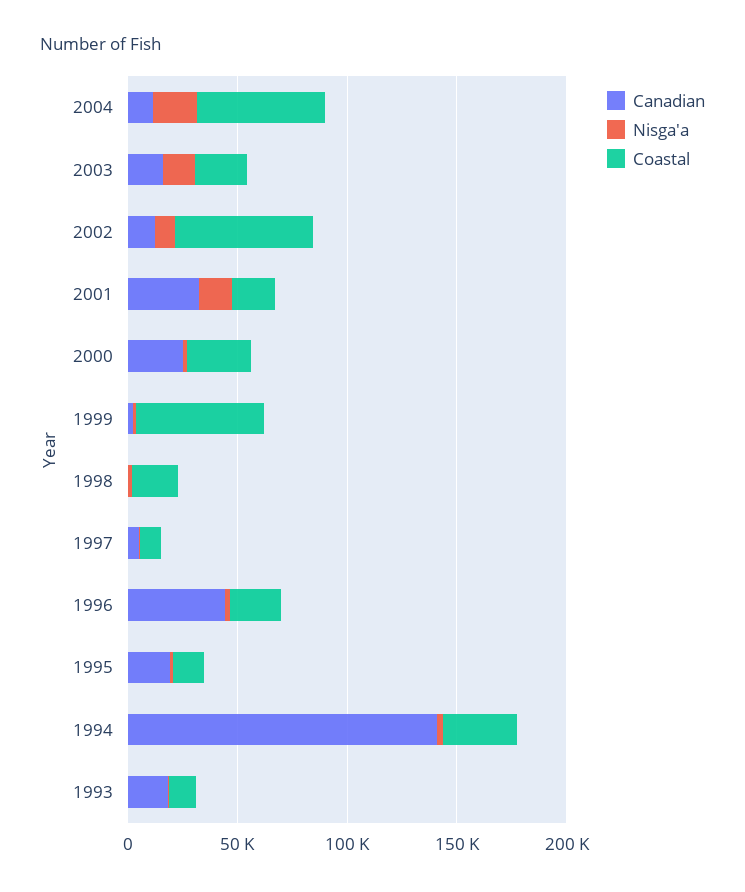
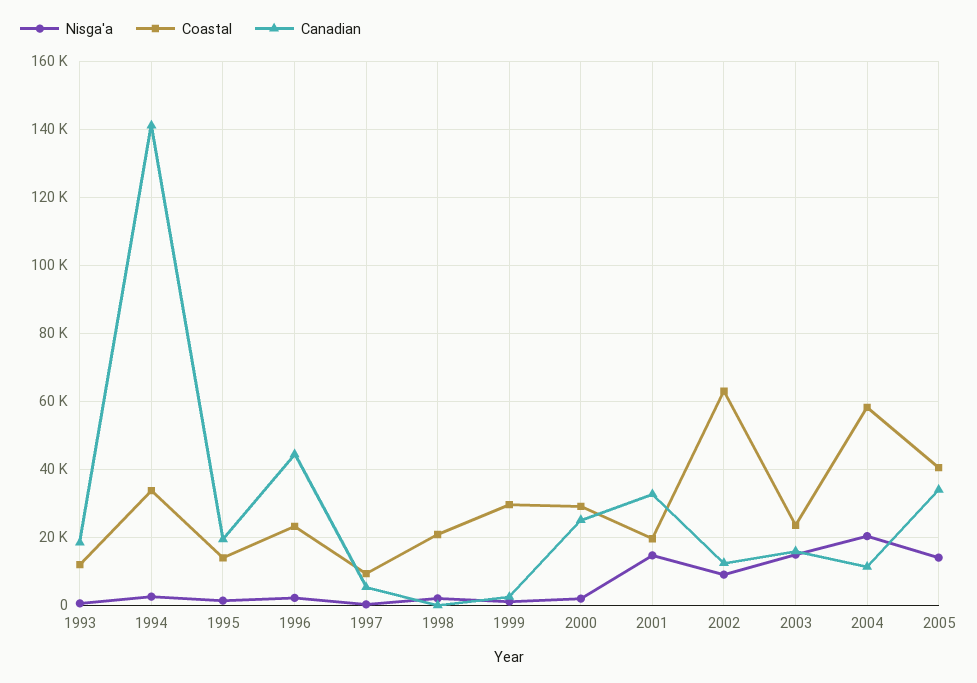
Coastal, 1999: 60000 -> 30000
Nisga'a, 2005: none -> 14000
Coastal, 2005: none -> 40000
Canadian, 2005: none -> 34000

